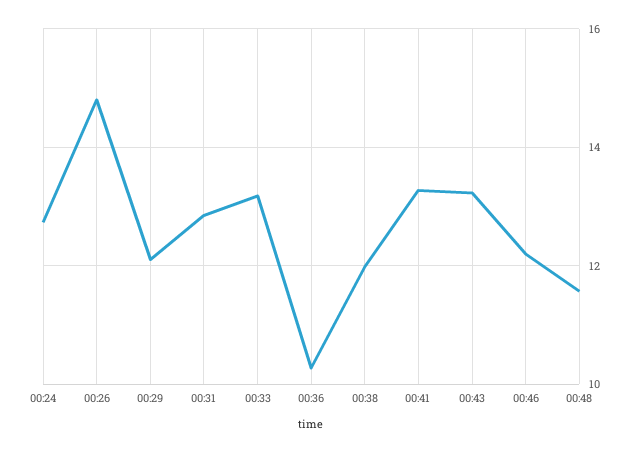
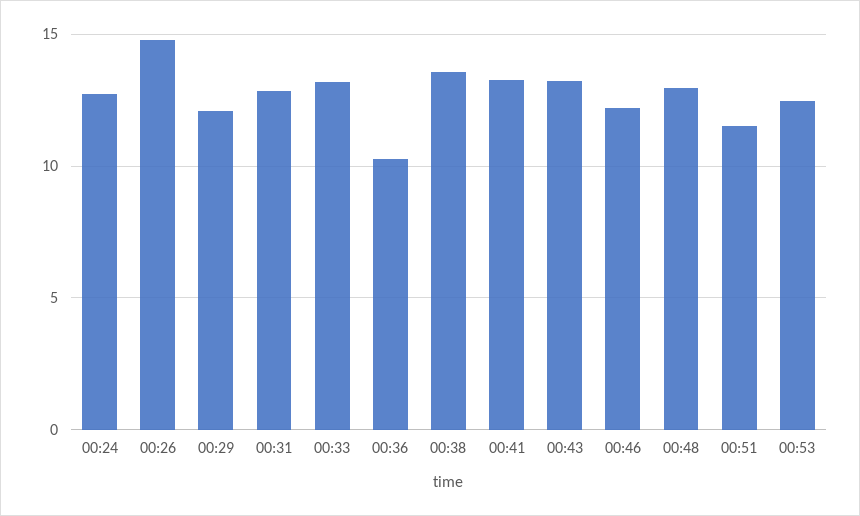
00:38: 12 -> 13.5
00:48: 11.6 -> 13
00:51: none -> 11.5
00:53: none -> 12.5

